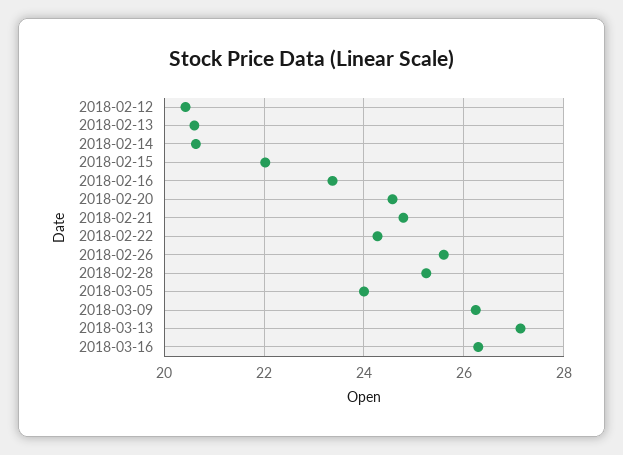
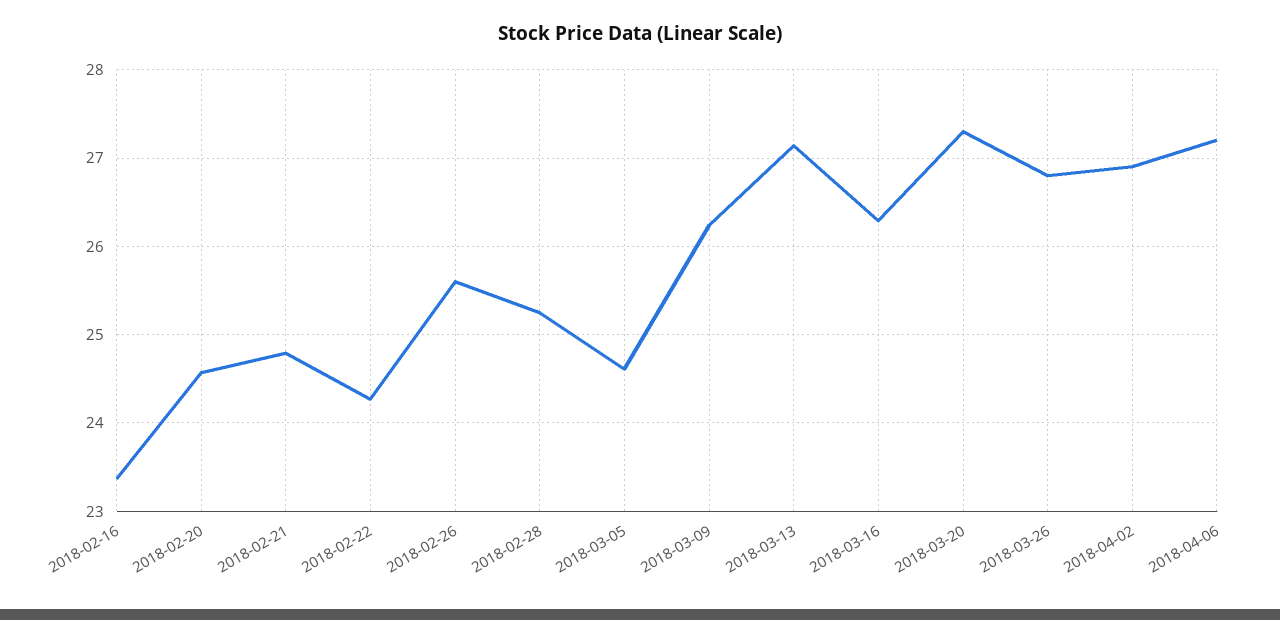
2018-02-12: 20.4 -> none
2018-02-13: 20.6 -> none
2018-02-14: 20.6 -> none
2018-02-15: 22 -> none
2018-03-05: 24 -> 24.6
2018-03-20: none -> 27.3
2018-03-26: none -> 26.8
2018-04-02: none -> 26.9
2018-04-06: none -> 27.2

